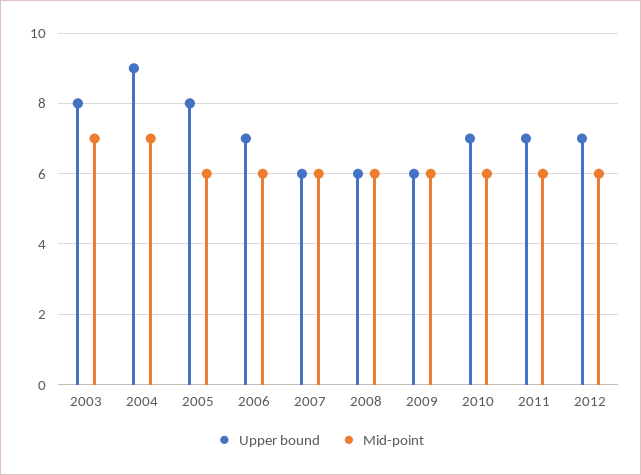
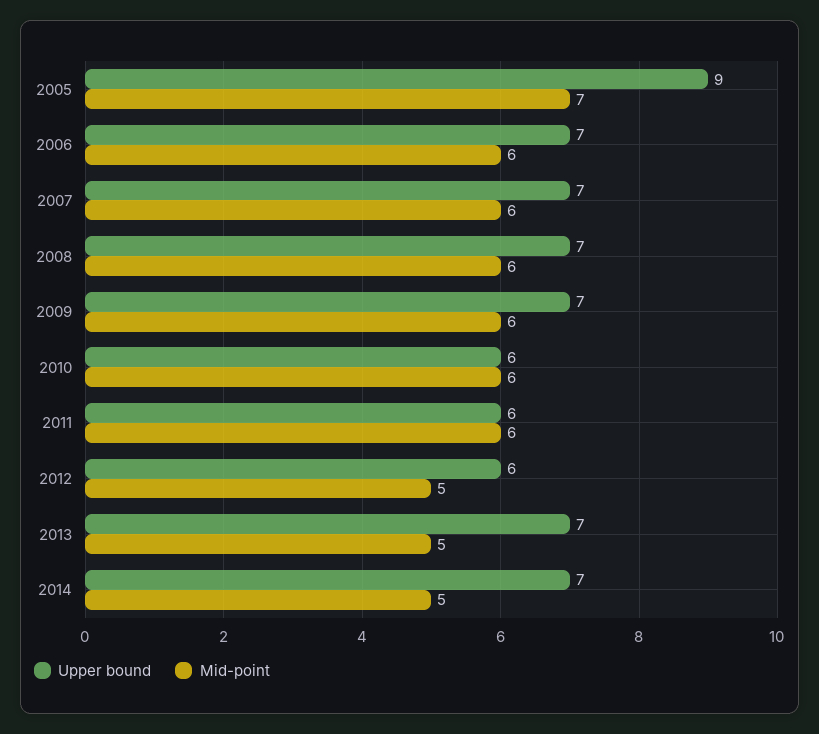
Upper bound, 2003: 8 -> none
Mid-point, 2003: 7 -> none
Upper bound, 2004: 9 -> none
Mid-point, 2004: 7 -> none
Upper bound, 2005: 8 -> 9
Mid-point, 2005: 6 -> 7
Upper bound, 2007: 6 -> 7
Upper bound, 2008: 6 -> 7
Upper bound, 2009: 6 -> 7
Upper bound, 2010: 7 -> 6
Upper bound, 2011: 7 -> 6
Upper bound, 2012: 7 -> 6
Mid-point, 2012: 6 -> 5
Upper bound, 2013: none -> 7
Mid-point, 2013: none -> 5
Upper bound, 2014: none -> 7
Mid-point, 2014: none -> 5

